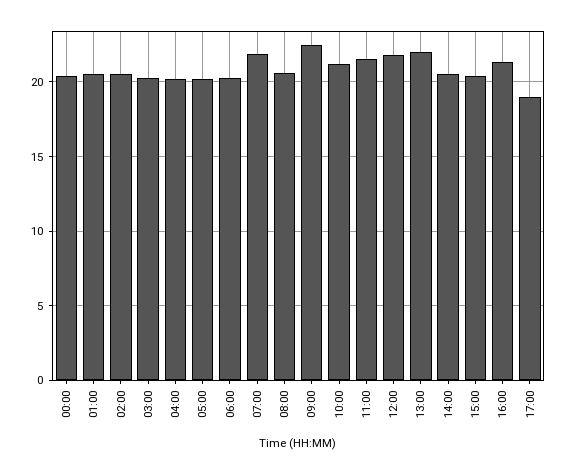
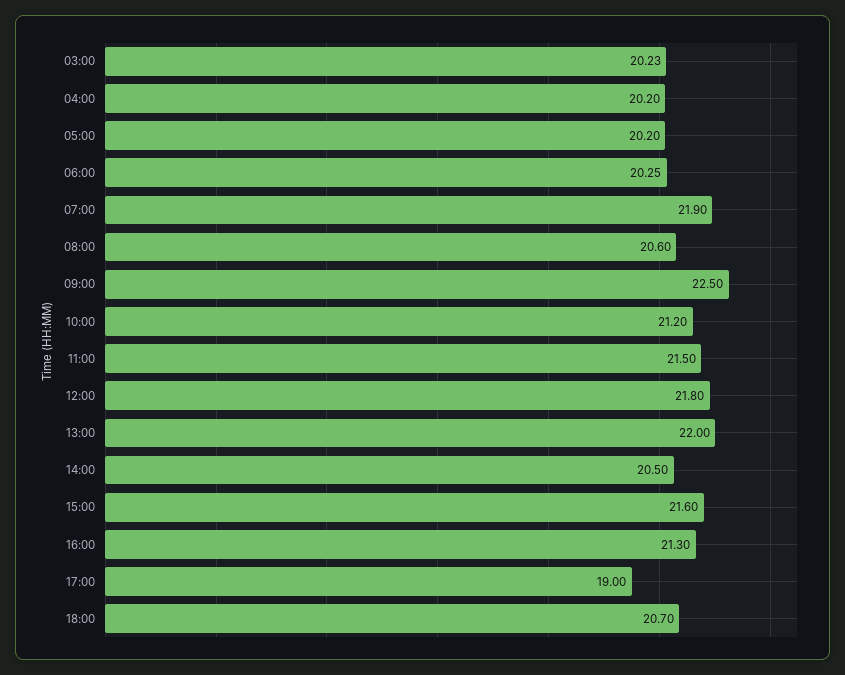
00:00: 20.5 -> none
01:00: 20.5 -> none
02:00: 20.5 -> none
15:00: 20.5 -> 21.6
18:00: none -> 20.7

